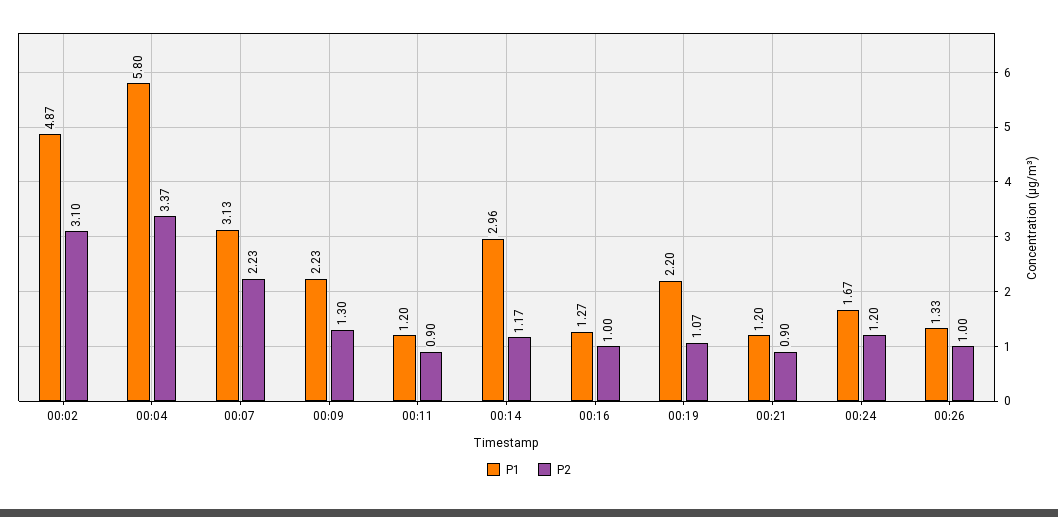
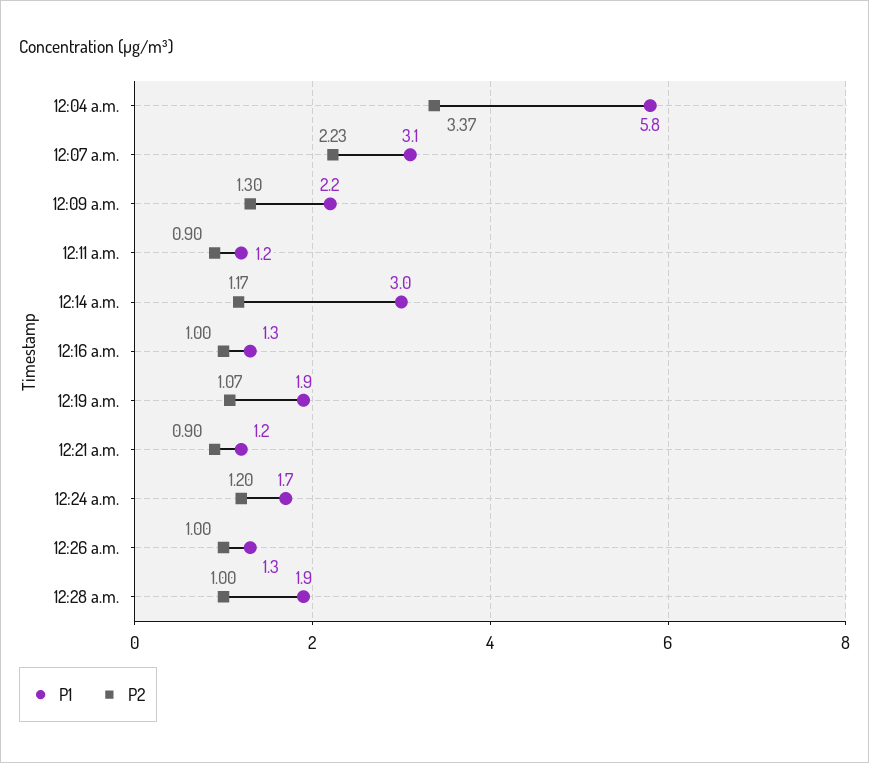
P1, 00:02: 4.87 -> none
P2, 00:02: 3.1 -> none
P1, 00:19: 2.2 -> 1.9
P1, 12:28 a.m.: none -> 1.9
P2, 12:28 a.m.: none -> 1

